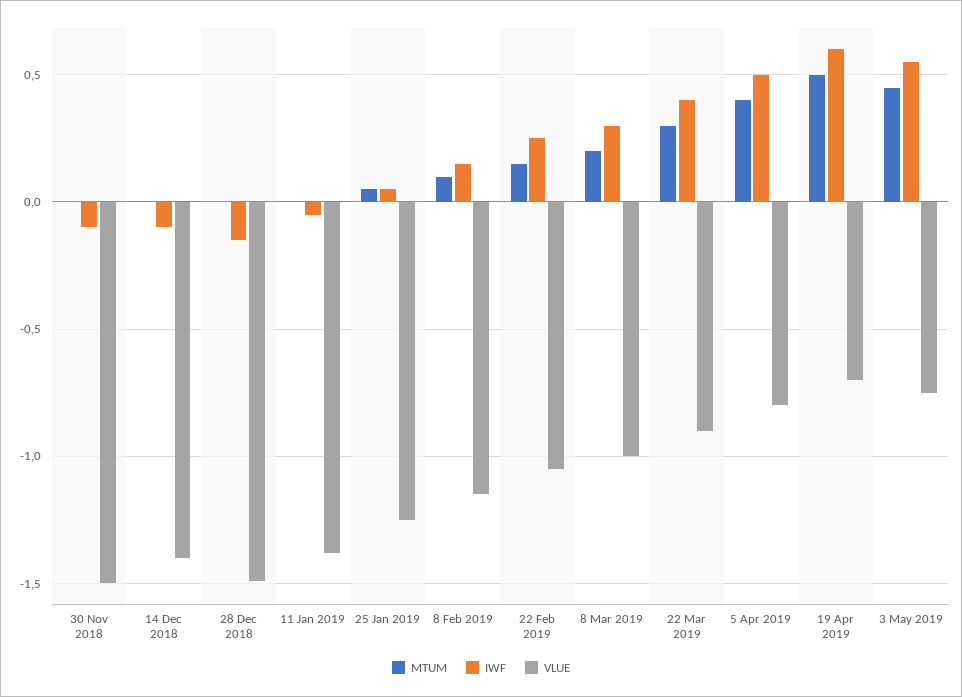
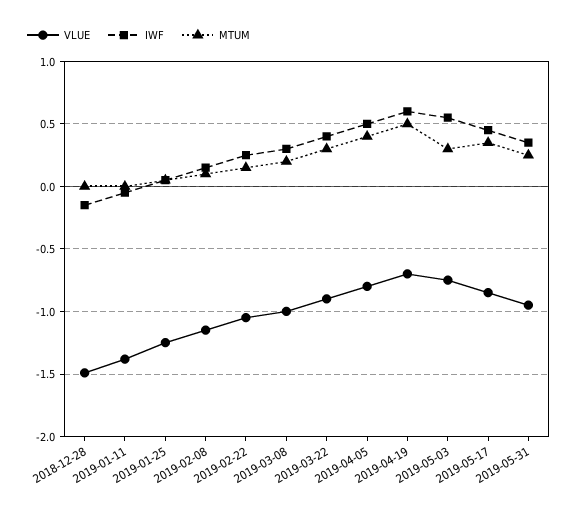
MTUM, 30 Nov 2018: 0 -> none
IWF, 30 Nov 2018: -0.1 -> none
VLUE, 30 Nov 2018: -1.5 -> none
MTUM, 14 Dec 2018: 0 -> none
IWF, 14 Dec 2018: -0.1 -> none
VLUE, 14 Dec 2018: -1.4 -> none
MTUM, 3 May 2019: 0.45 -> 0.3
VLUE, 2019-05-17: none -> -0.85
IWF, 2019-05-17: none -> 0.45
MTUM, 2019-05-17: none -> 0.35
VLUE, 2019-05-31: none -> -0.95
IWF, 2019-05-31: none -> 0.35
MTUM, 2019-05-31: none -> 0.25

